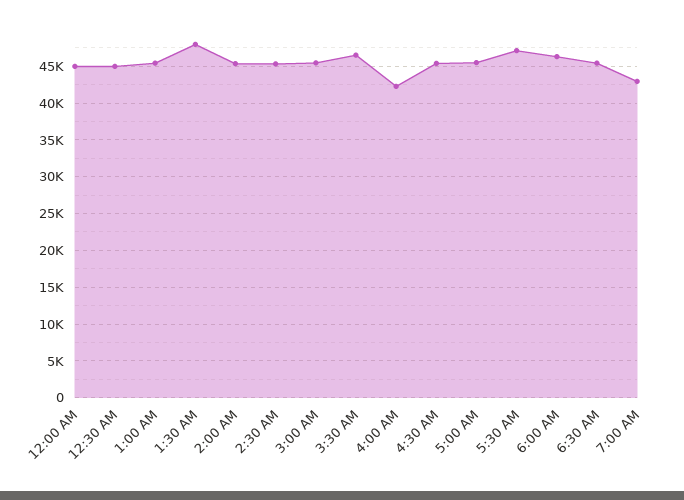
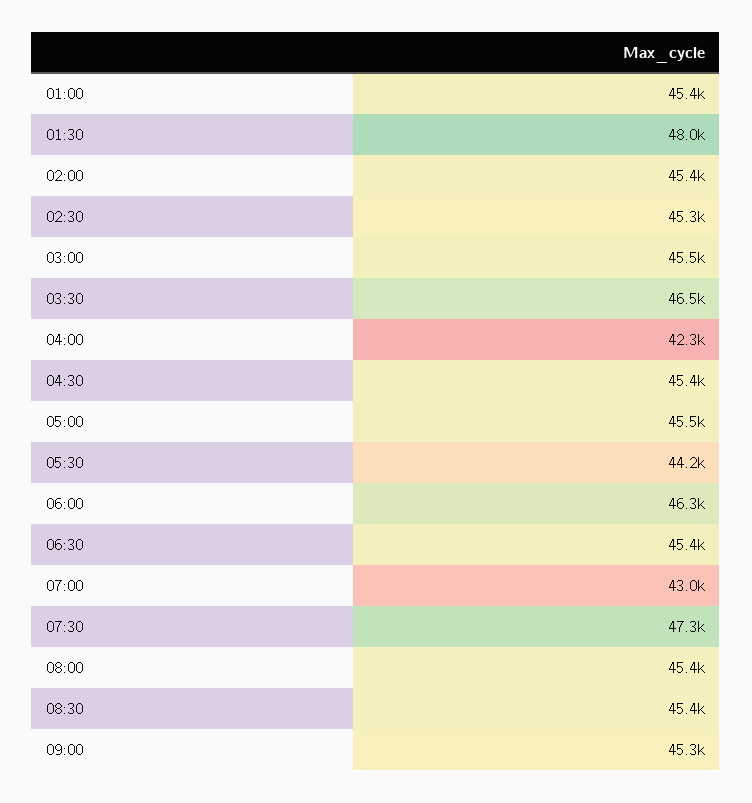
12:00 AM: 45000 -> none
12:30 AM: 45000 -> none
5:30 AM: 47000 -> 44200
07:30: none -> 47300
08:00: none -> 45400
08:30: none -> 45400
09:00: none -> 45300

